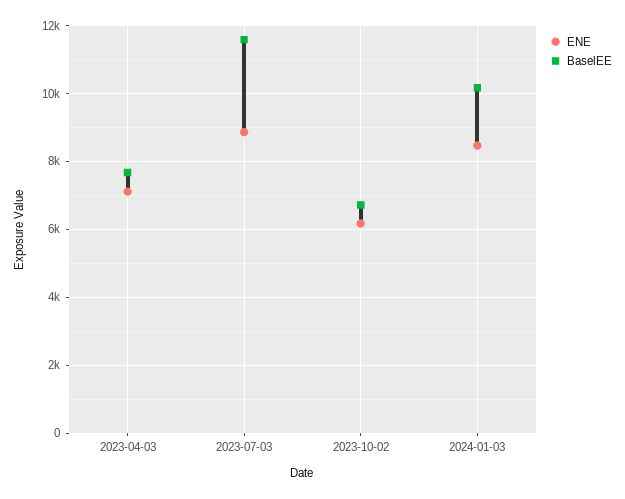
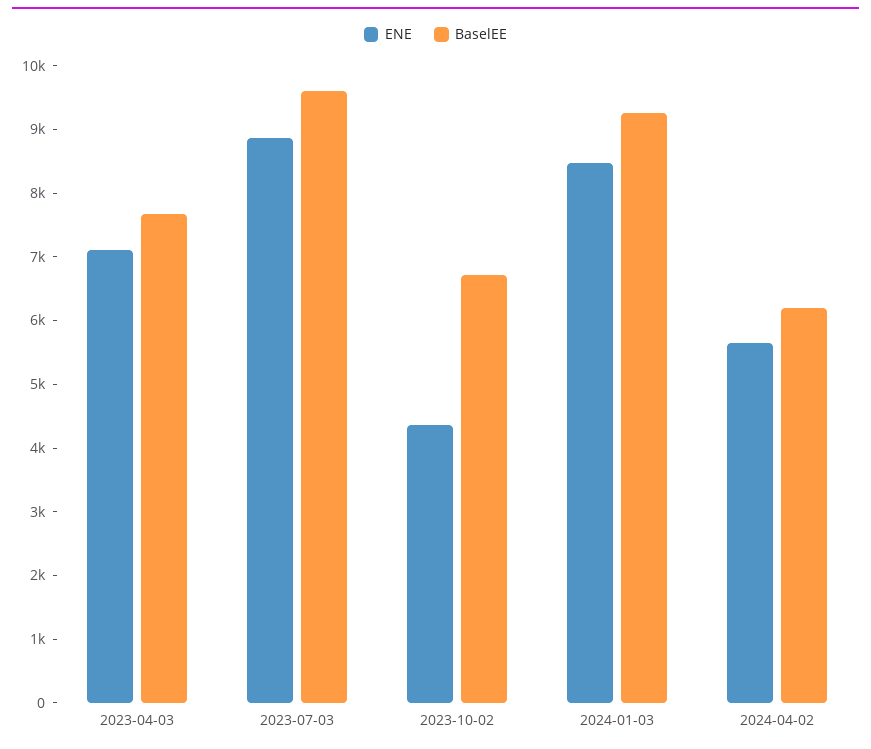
BaselEE, 2023-07-03: 11600 -> 9600
ENE, 2023-10-02: 6200 -> 4400
BaselEE, 2024-01-03: 10200 -> 9200
ENE, 2024-04-02: none -> 5600
BaselEE, 2024-04-02: none -> 6200

